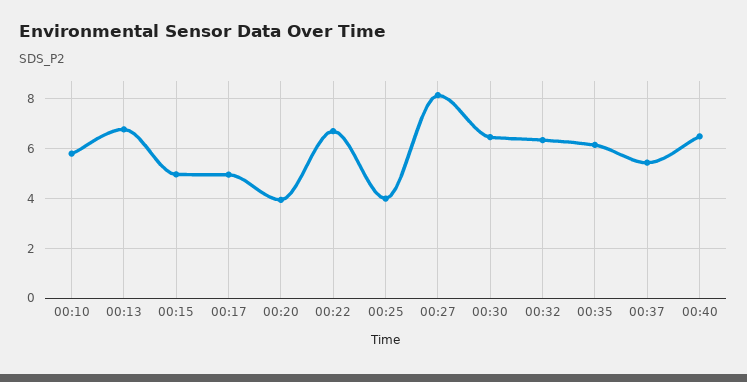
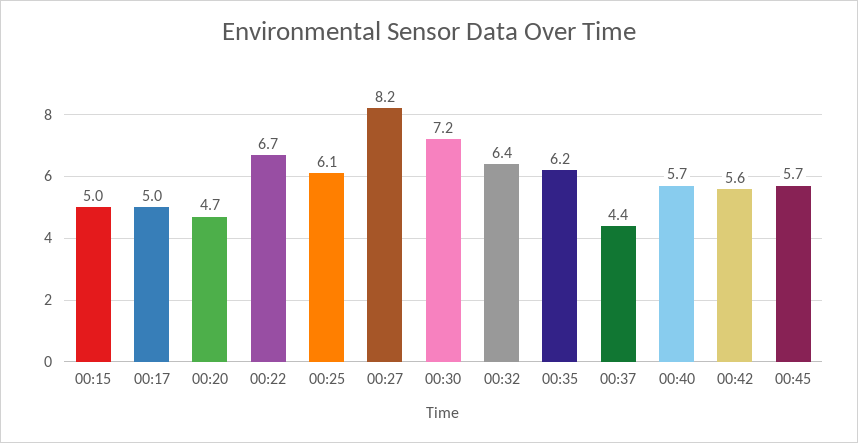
00:10: 5.75 -> none
00:13: 6.75 -> none
00:20: 4 -> 4.7
00:25: 4 -> 6.1
00:30: 6.5 -> 7.2
00:37: 5.5 -> 4.4
00:40: 6.5 -> 5.7
00:42: none -> 5.6
00:45: none -> 5.7

